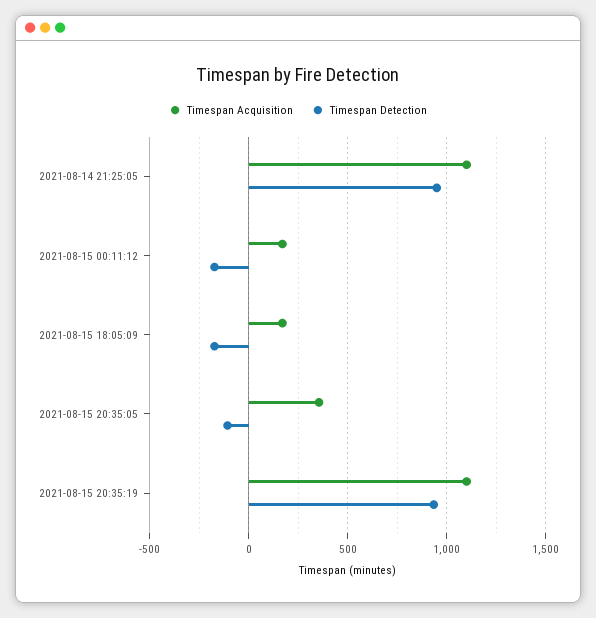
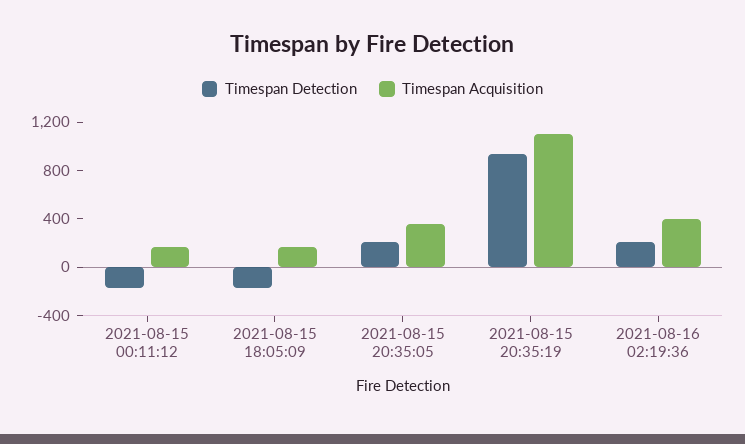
Timespan Acquisition, 2021-08-14 21:25:05: 1100 -> none
Timespan Detection, 2021-08-14 21:25:05: 950 -> none
Timespan Detection, 2021-08-15 20:35:05: -100 -> 200
Timespan Detection, 2021-08-16 02:19:36: none -> 200
Timespan Acquisition, 2021-08-16 02:19:36: none -> 400

